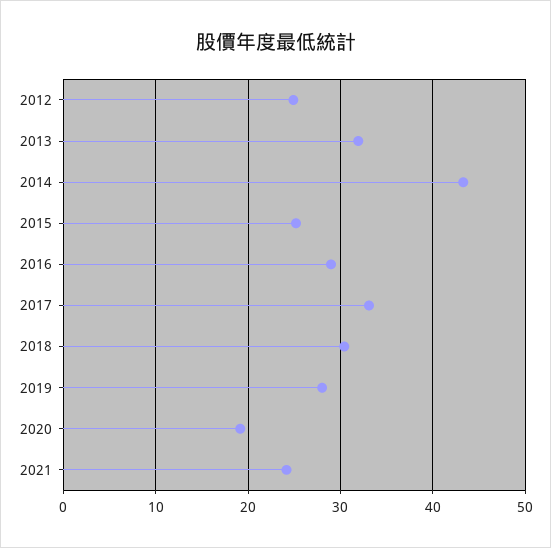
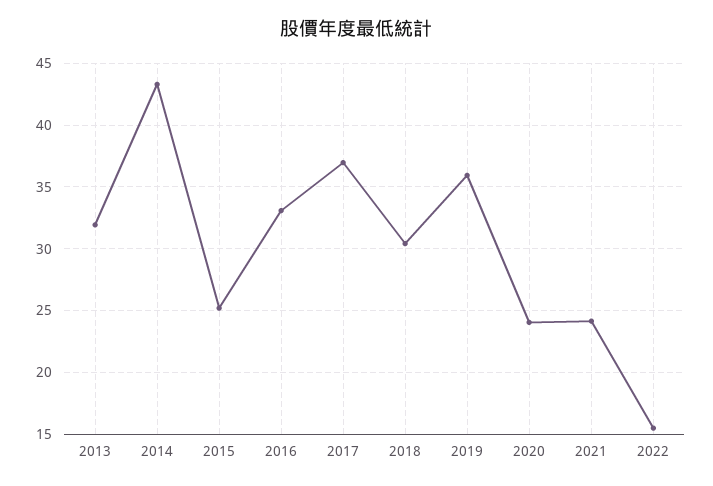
2012: 25 -> none
2016: 29 -> 33
2017: 33 -> 37
2019: 28 -> 36
2020: 19 -> 24
2022: none -> 15.5

